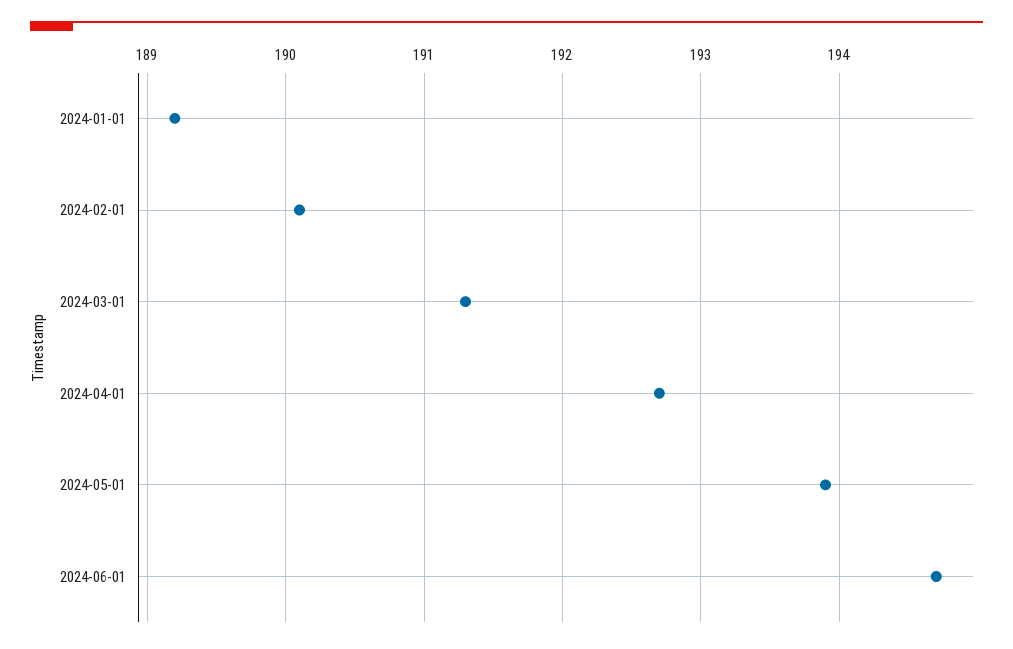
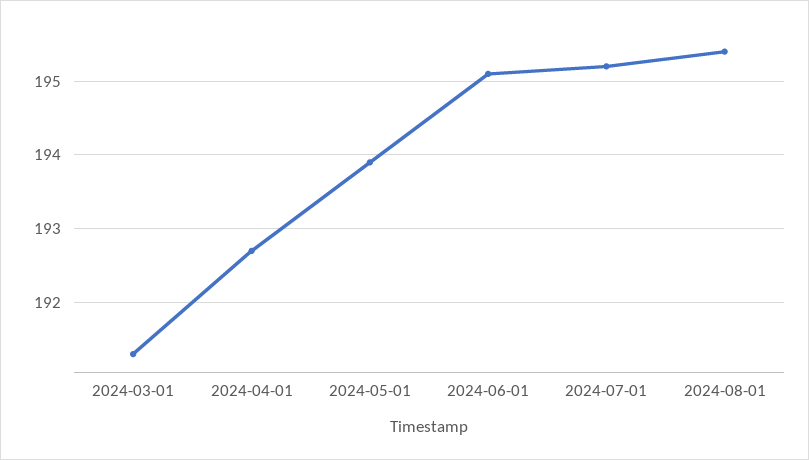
2024-01-01: 189.2 -> none
2024-02-01: 190.1 -> none
2024-06-01: 194.7 -> 195.1
2024-07-01: none -> 195.2
2024-08-01: none -> 195.4

